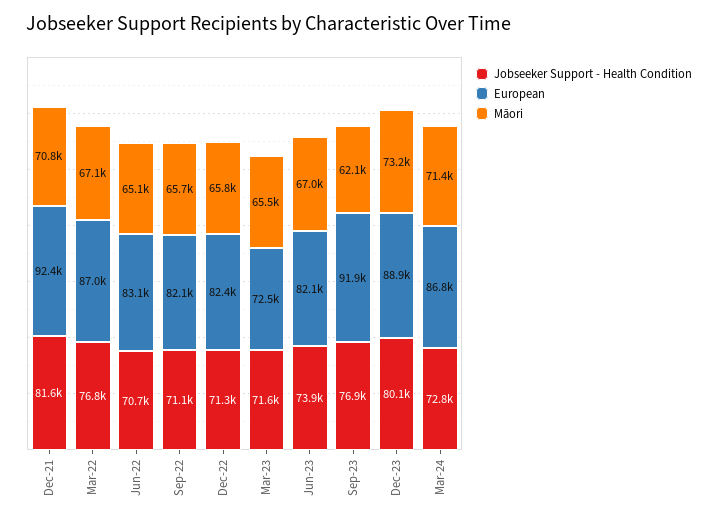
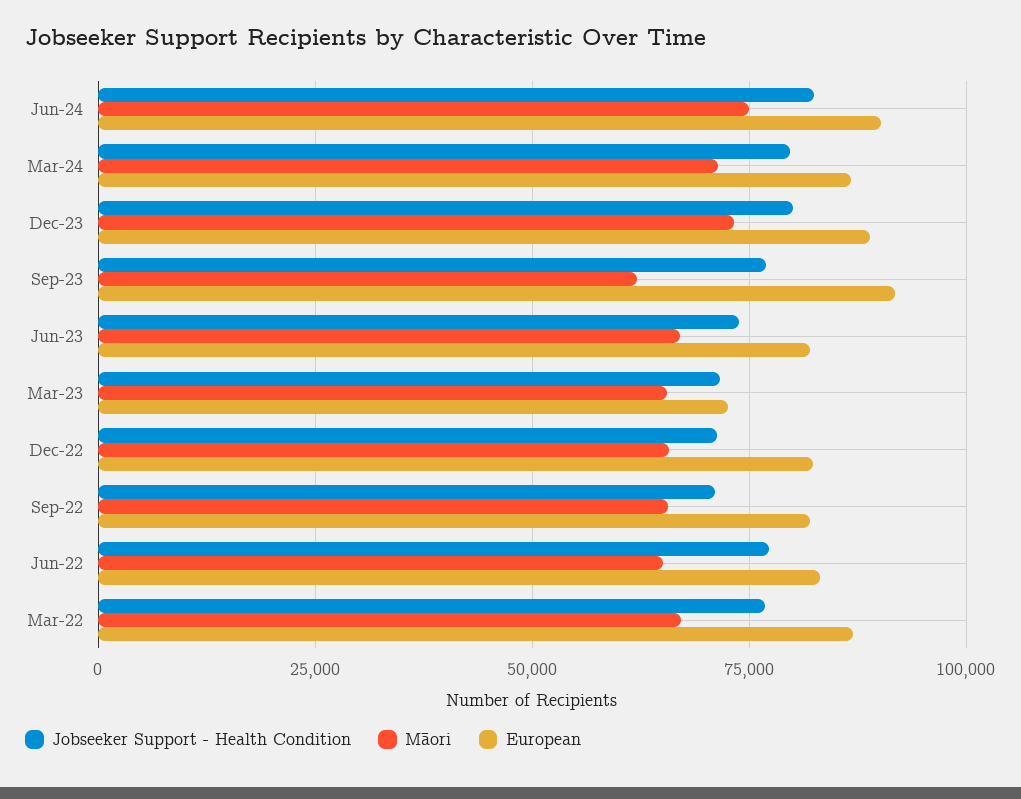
Jobseeker Support - Health Condition, Dec-21: 81600 -> none
European, Dec-21: 92400 -> none
Māori, Dec-21: 70800 -> none
Jobseeker Support - Health Condition, Jun-22: 70700 -> 77500
Jobseeker Support - Health Condition, Mar-24: 72800 -> 80000
Jobseeker Support - Health Condition, Jun-24: none -> 82500
Māori, Jun-24: none -> 75000
European, Jun-24: none -> 90000

